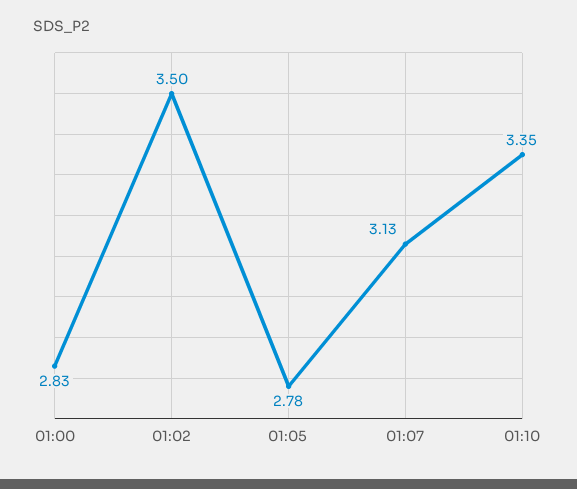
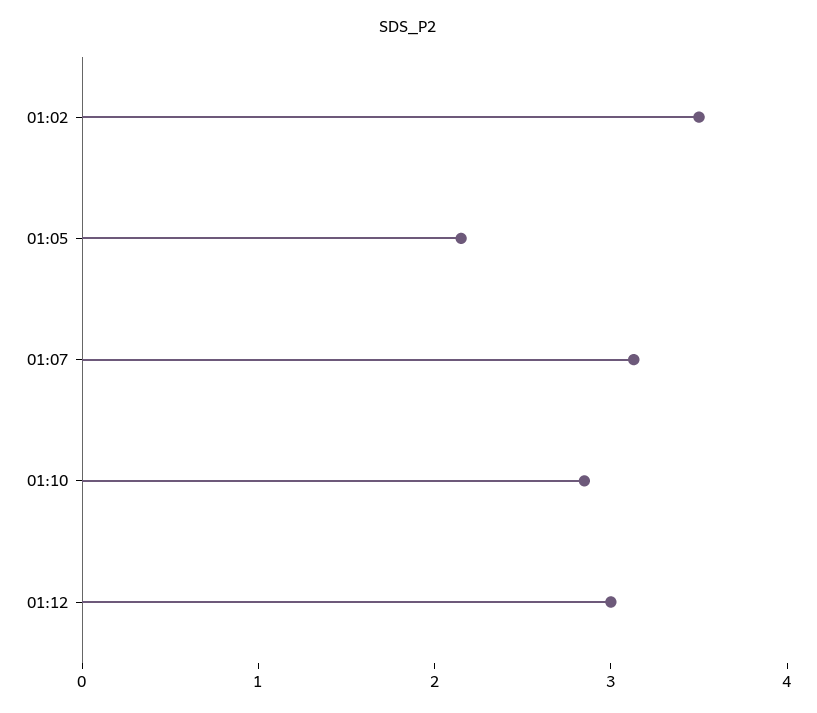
01:00: 2.83 -> none
01:05: 2.78 -> 2.2
01:10: 3.35 -> 2.8
01:12: none -> 3

